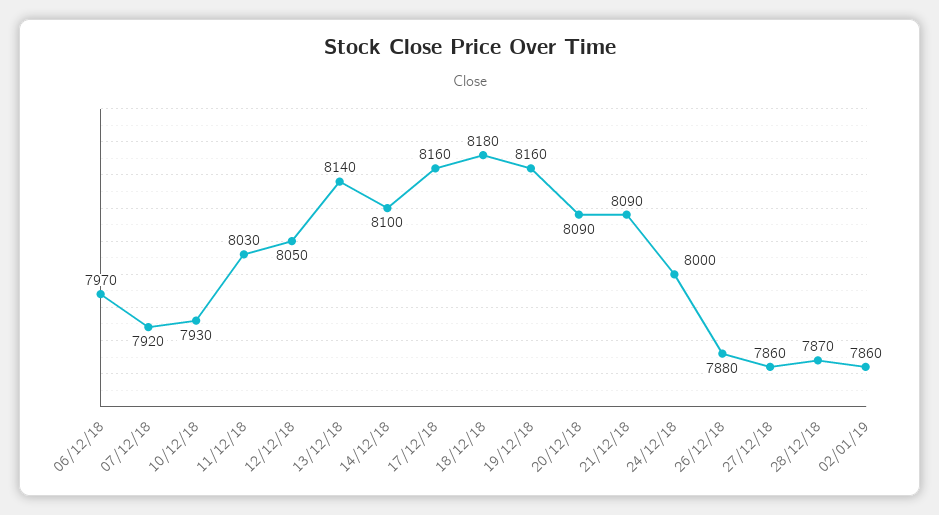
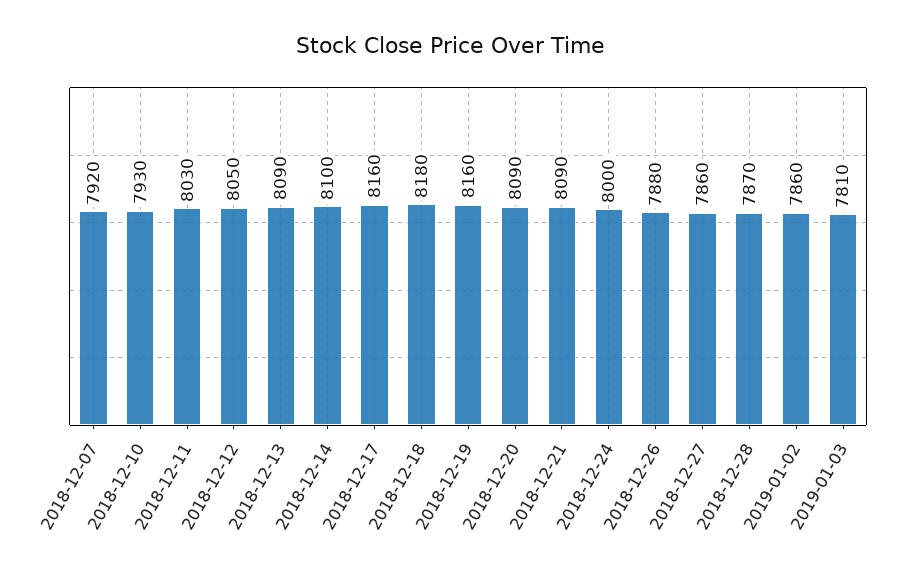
06/12/18: 7970 -> none
13/12/18: 8140 -> 8090
2019-01-03: none -> 7810

